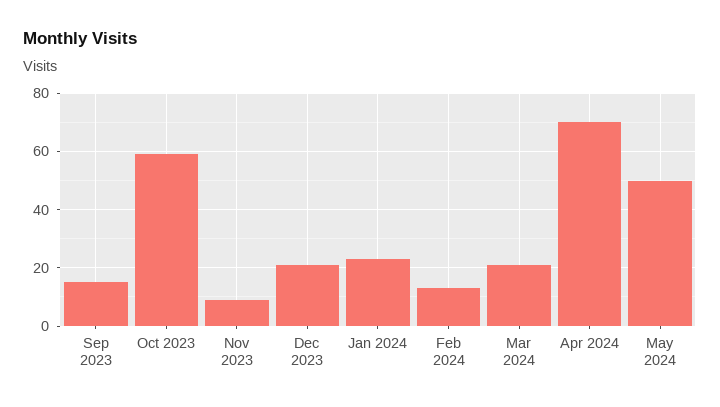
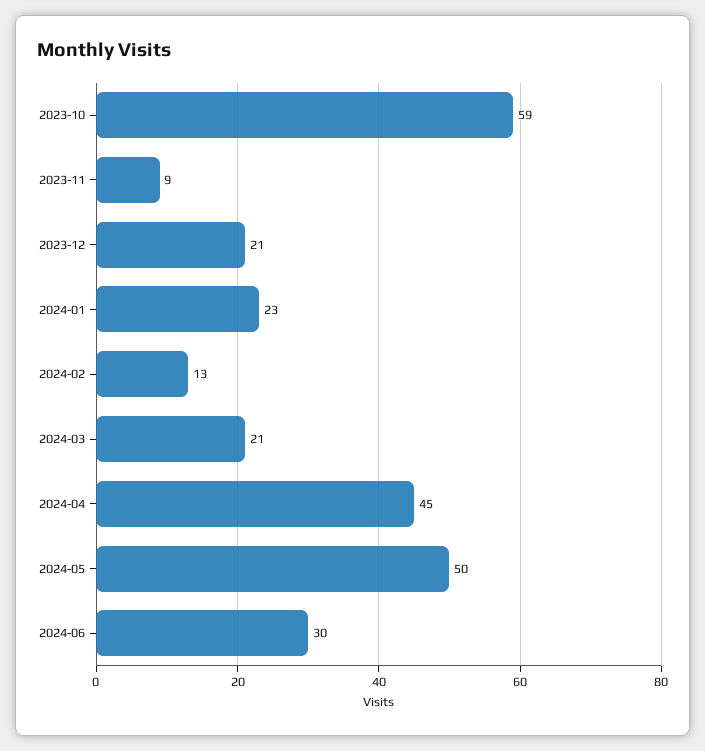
Sep 2023: 15 -> none
Apr 2024: 70 -> 45
2024-06: none -> 30

